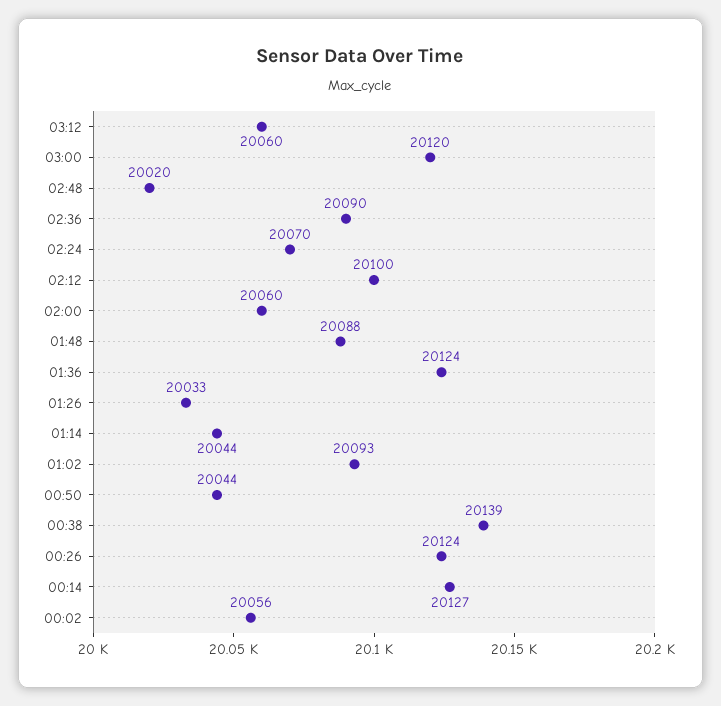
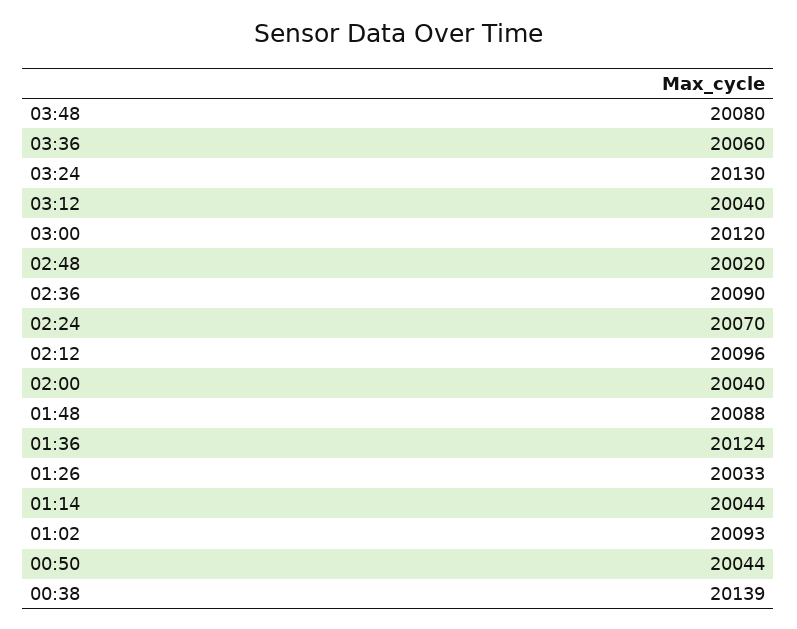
03:12: 20060 -> 20040
02:12: 20100 -> 20096
02:00: 20060 -> 20040
00:26: 20124 -> none
00:14: 20127 -> none
00:02: 20056 -> none
03:48: none -> 20080
03:36: none -> 20060
03:24: none -> 20130

